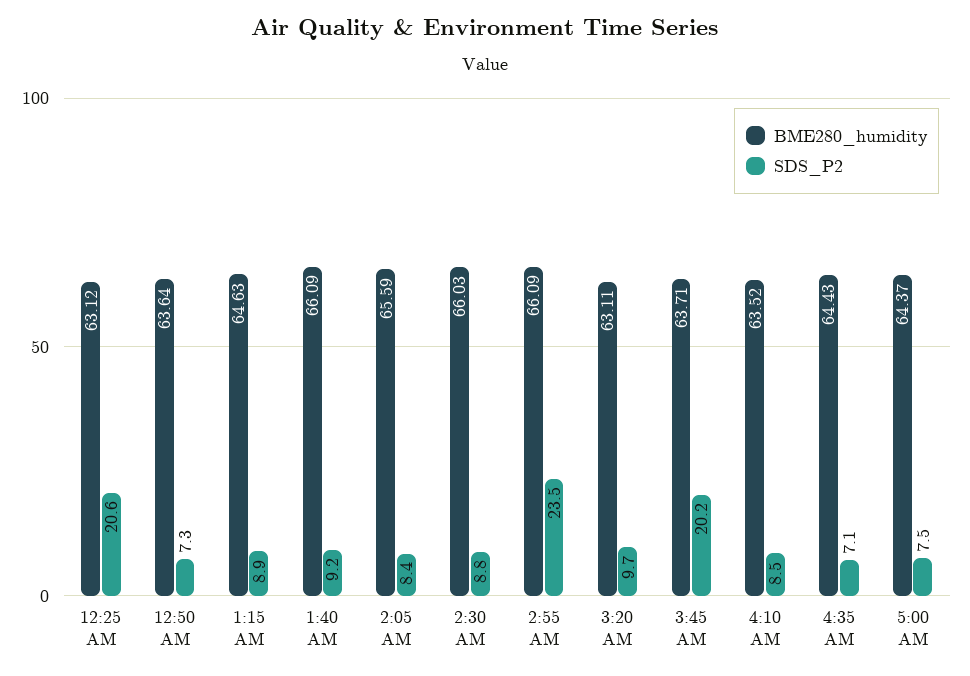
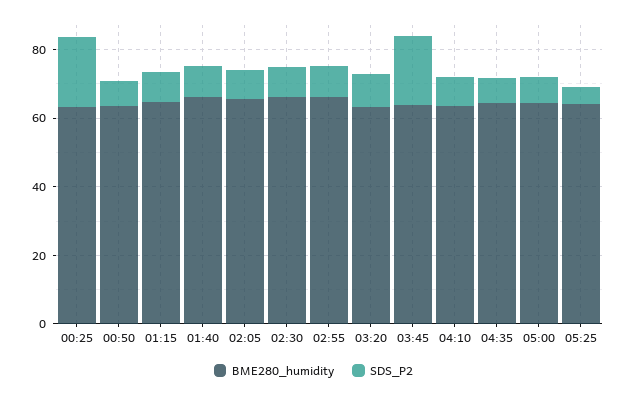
SDS_P2, 2:55 AM: 23.5 -> 10
BME280_humidity, 05:25: none -> 65
SDS_P2, 05:25: none -> 5

